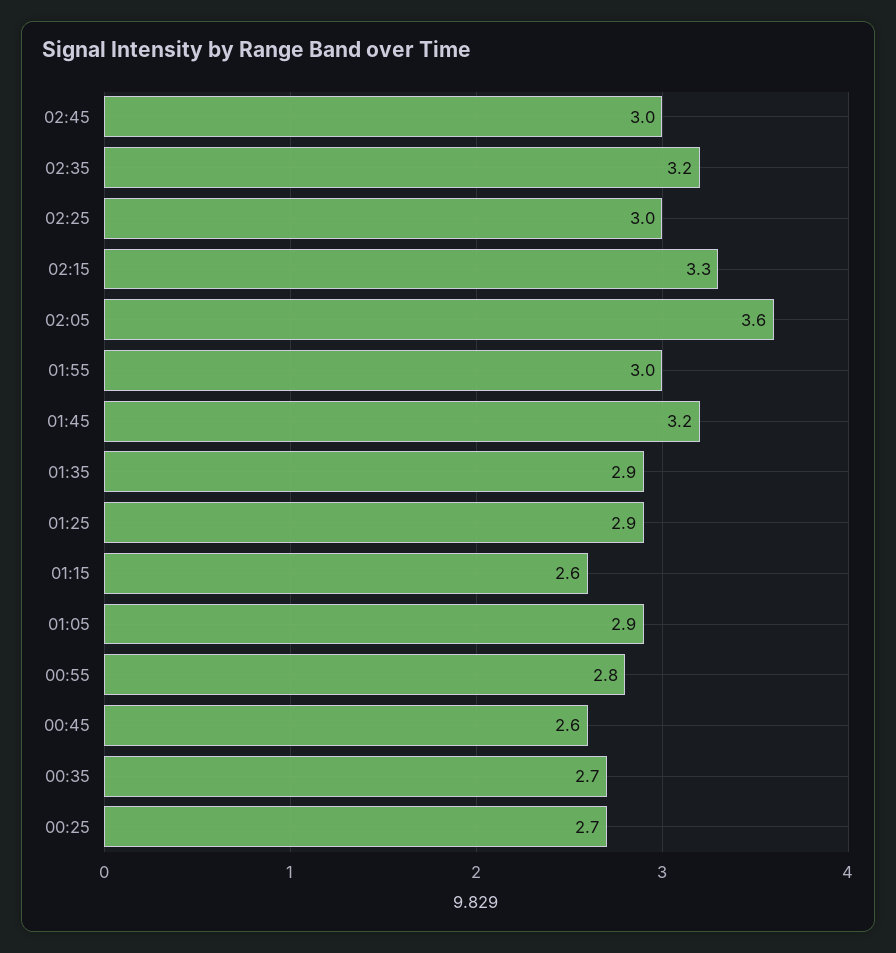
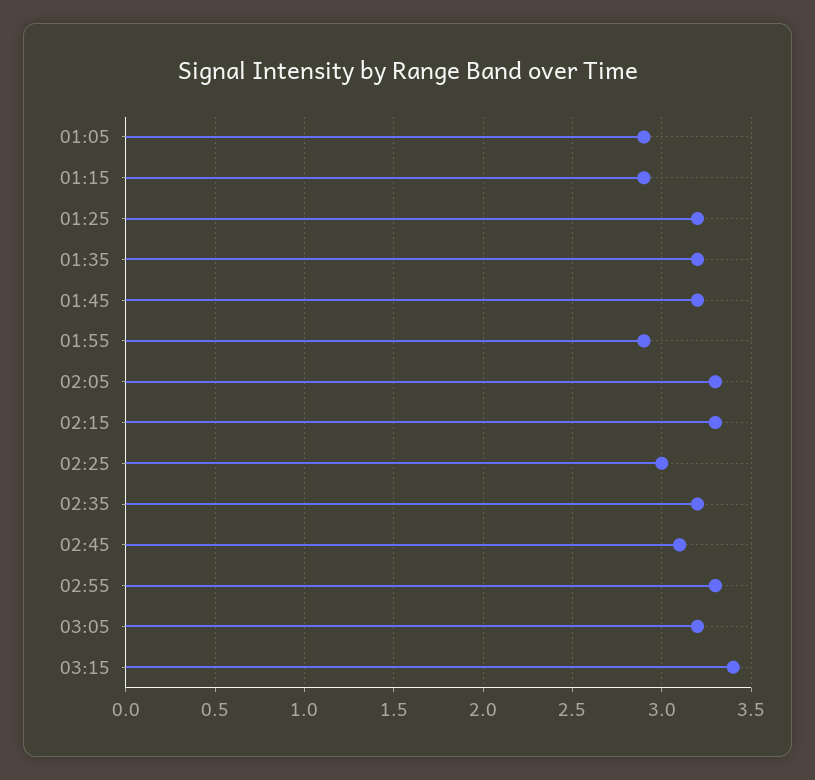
02:45: 3 -> 3.1
02:05: 3.6 -> 3.3
01:55: 3 -> 2.9
01:35: 2.9 -> 3.2
01:25: 2.9 -> 3.2
01:15: 2.6 -> 2.9
00:55: 2.8 -> none
00:45: 2.6 -> none
00:35: 2.7 -> none
00:25: 2.7 -> none
02:55: none -> 3.3
03:05: none -> 3.2
03:15: none -> 3.4

